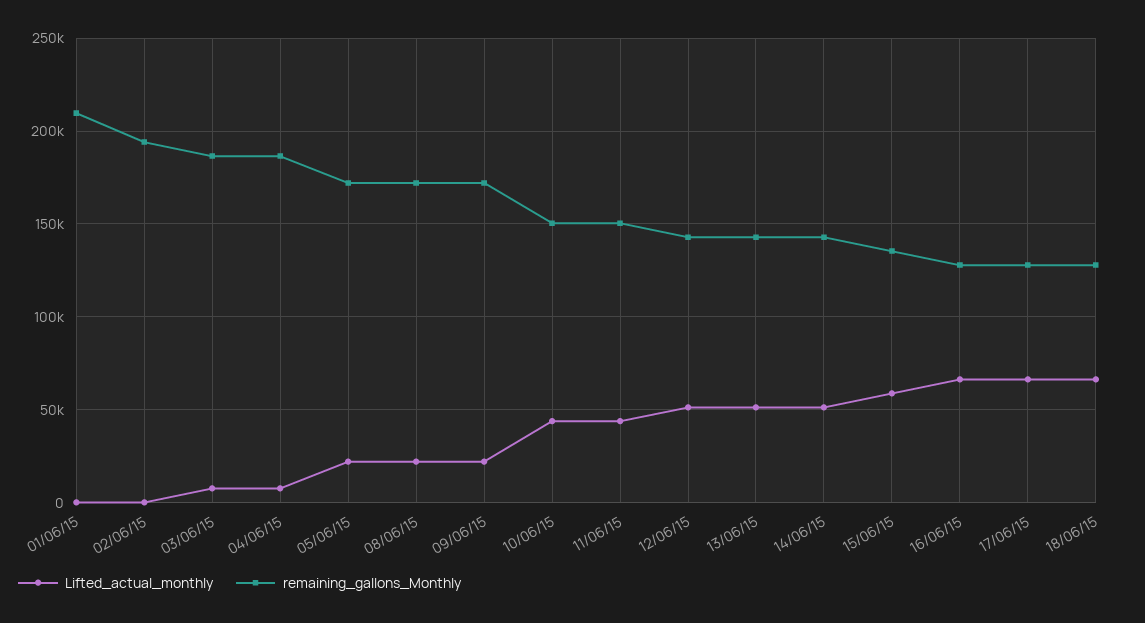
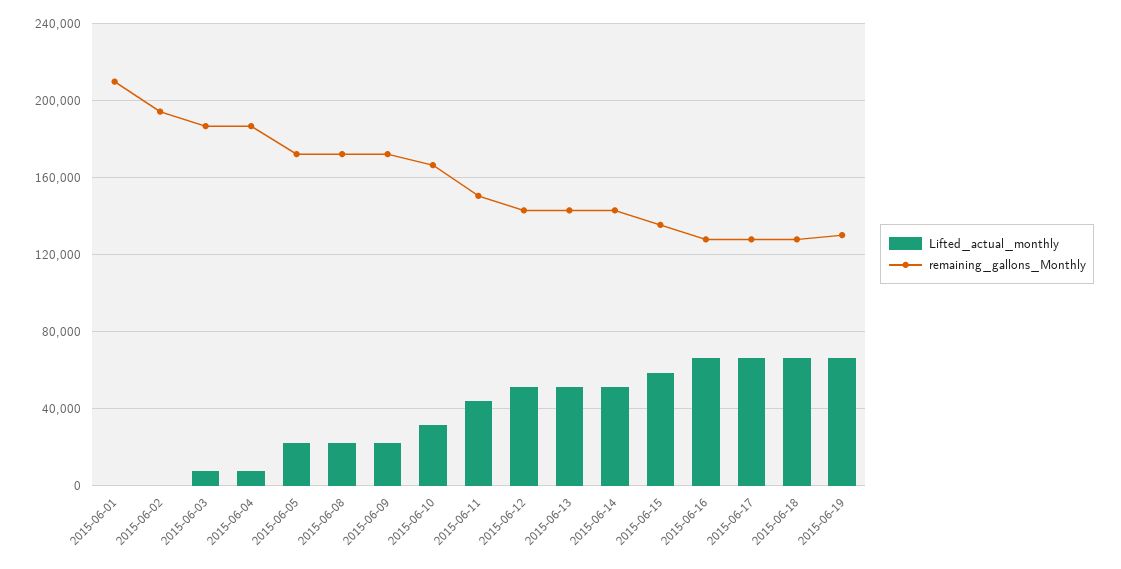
Lifted_actual_monthly, 10/06/15: 45000 -> 30000
remaining_gallons_Monthly, 10/06/15: 150000 -> 165000
Lifted_actual_monthly, 2015-06-19: none -> 65000
remaining_gallons_Monthly, 2015-06-19: none -> 130000

